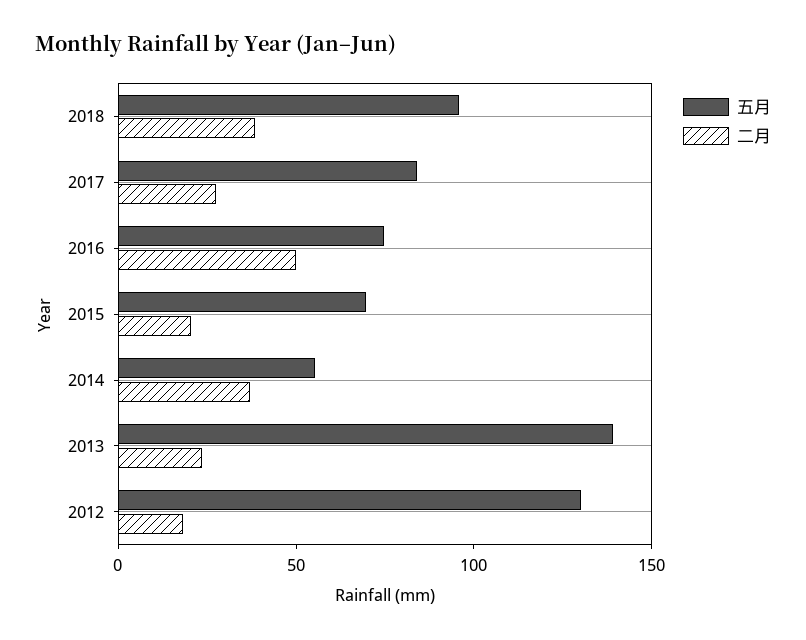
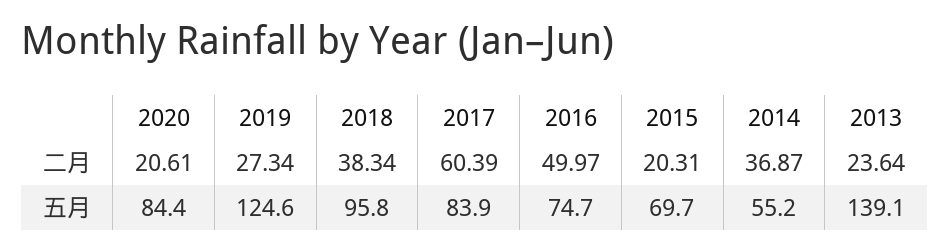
二月, 2017: 30 -> 60.39
五月, 2012: 130 -> none
二月, 2012: 20 -> none
二月, 2020: none -> 20.61
二月, 2019: none -> 27.34
五月, 2020: none -> 84.4
五月, 2019: none -> 124.6

